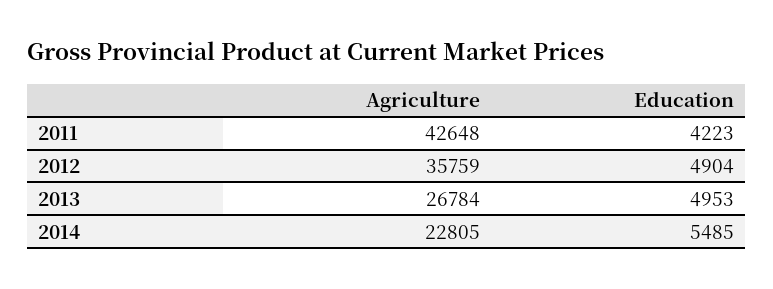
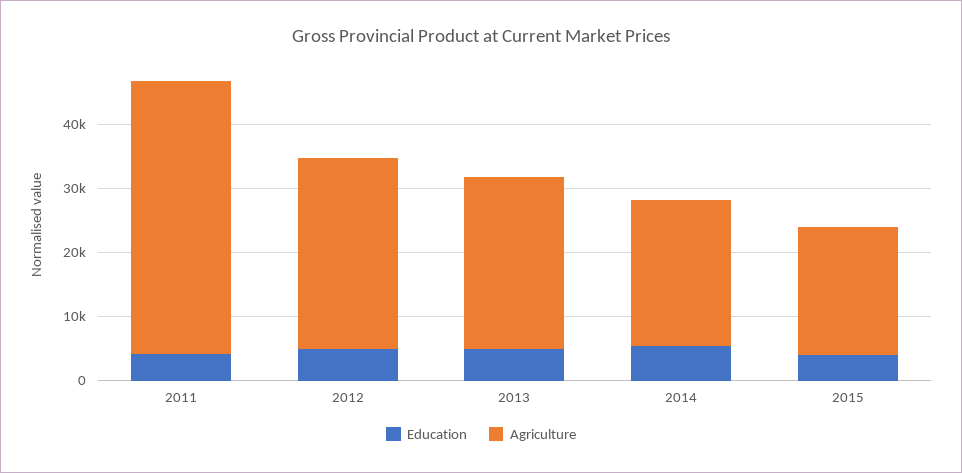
Agriculture, 2012: 35759 -> 30000
Education, 2015: none -> 4000
Agriculture, 2015: none -> 20000

